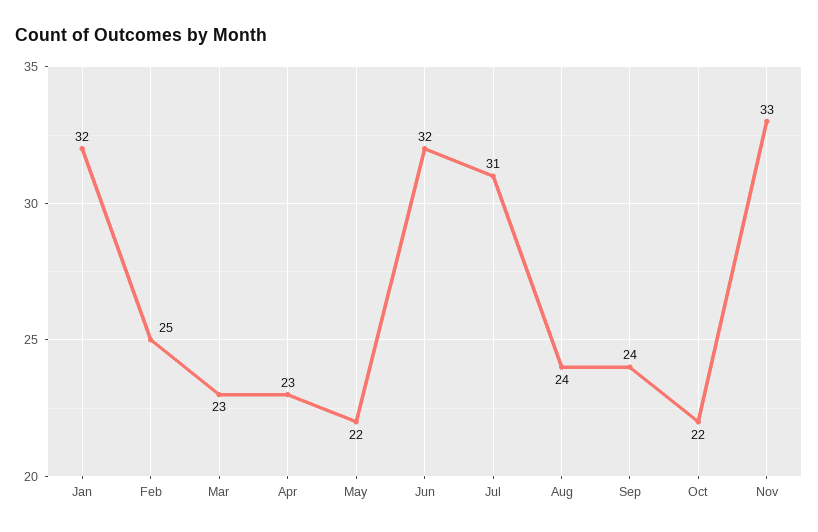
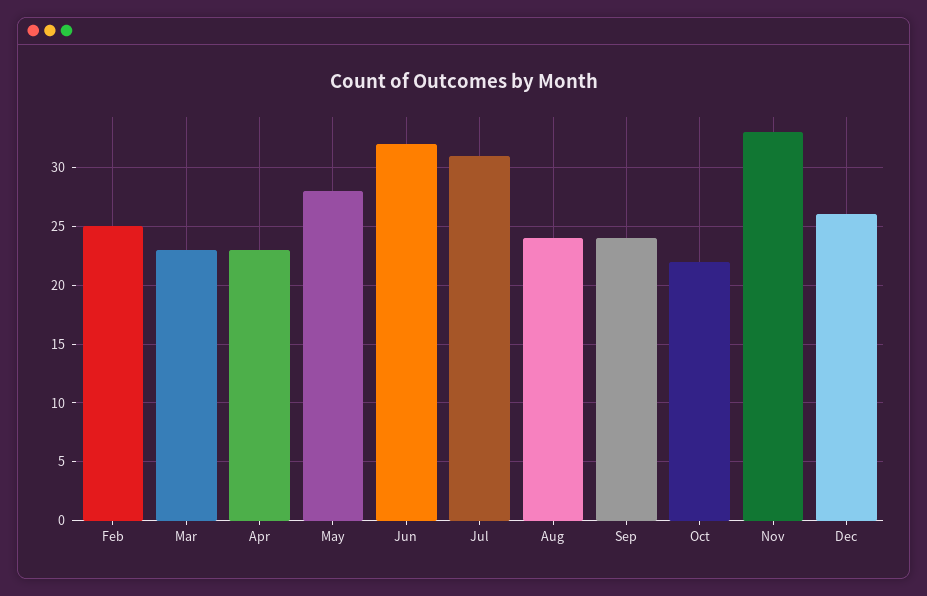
Jan: 32 -> none
May: 22 -> 28
Dec: none -> 26

